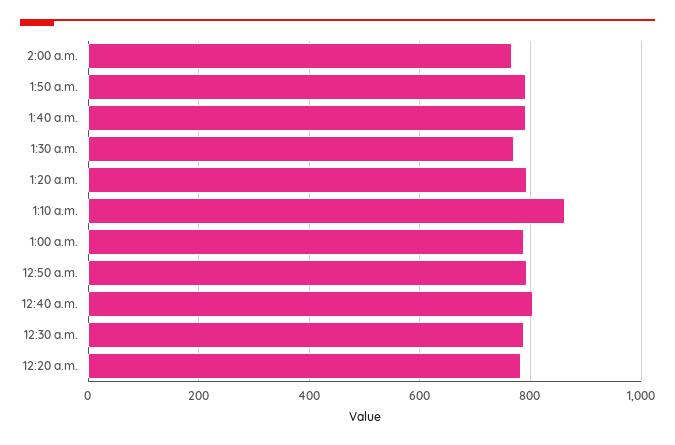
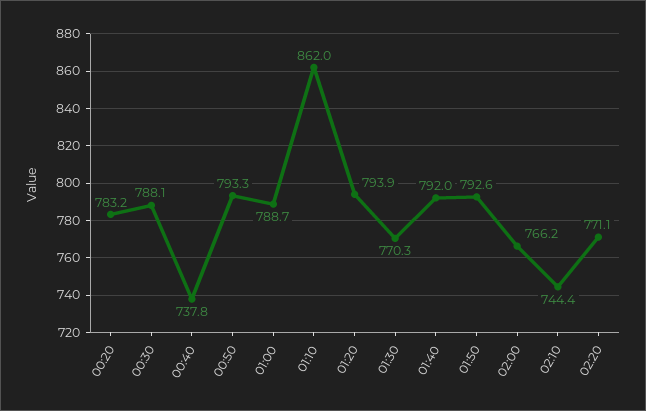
12:40 a.m.: 800 -> 737.8
02:10: none -> 744.4
02:20: none -> 771.1

